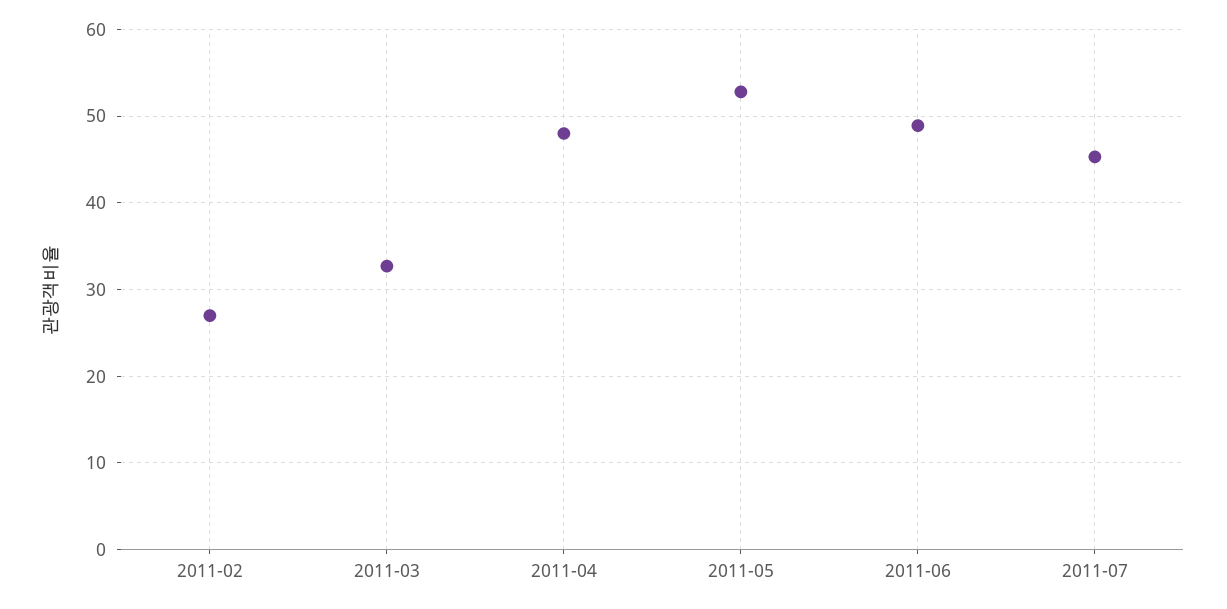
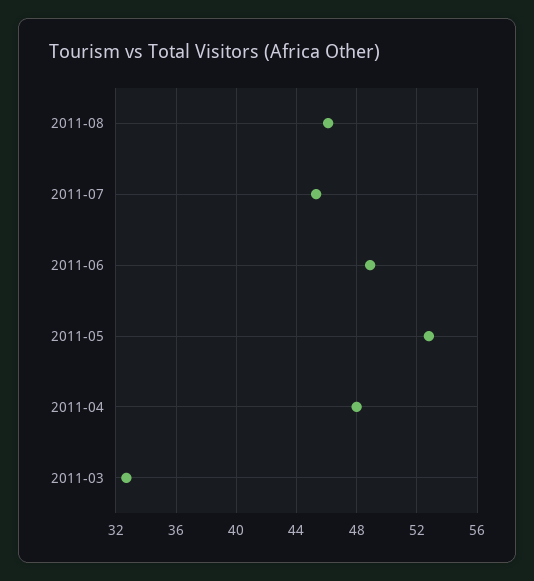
2011-02: 27 -> none
2011-08: none -> 46

